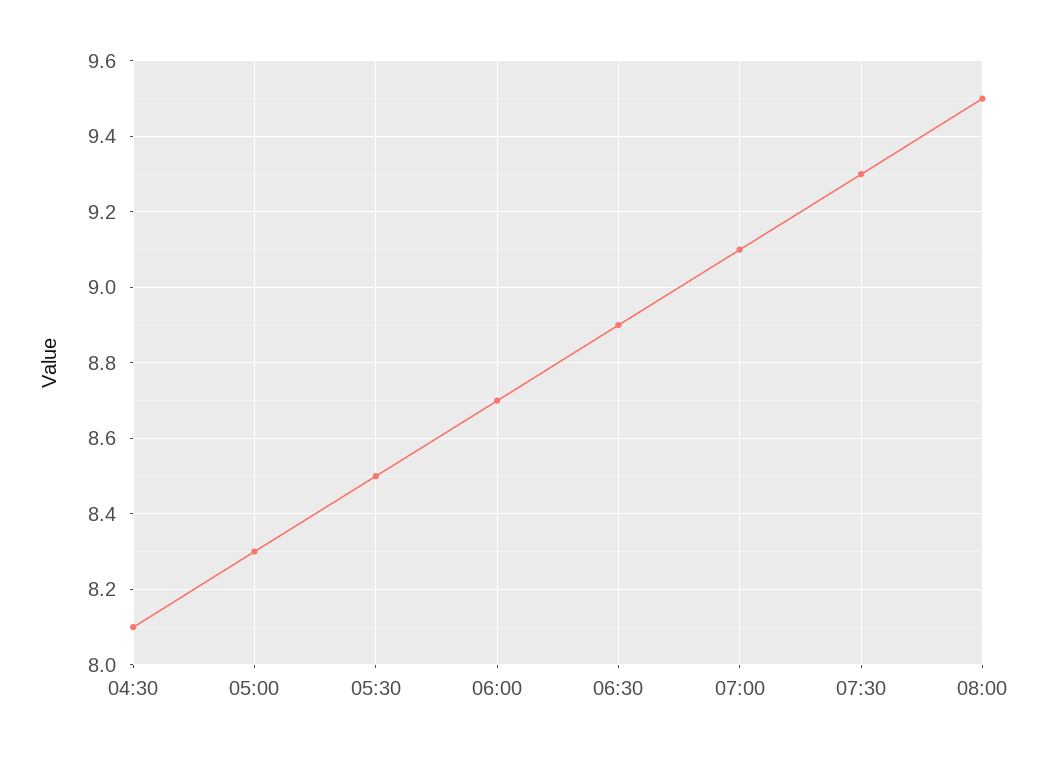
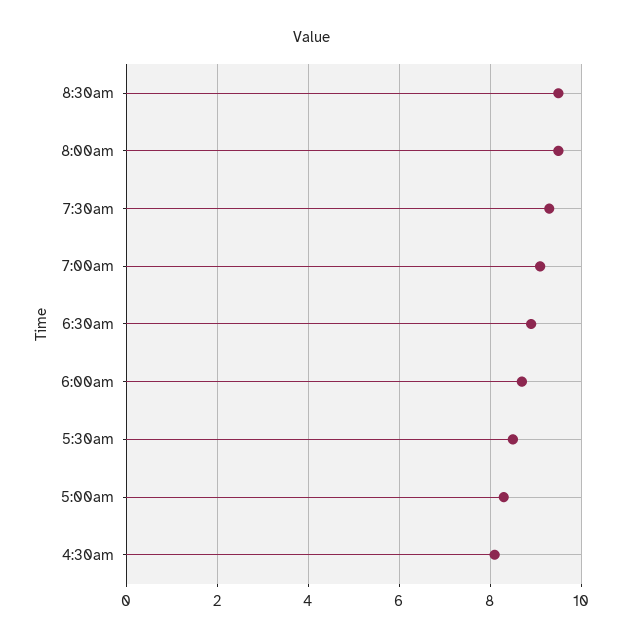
8:30am: none -> 9.5

